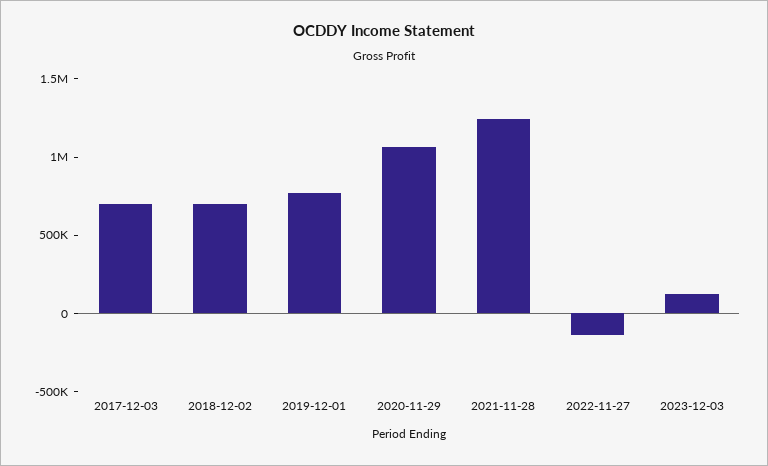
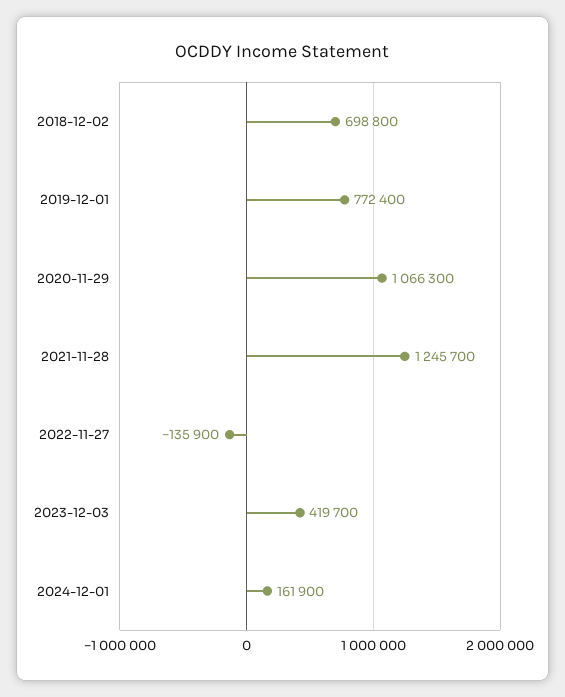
2017-12-03: 700000 -> none
2023-12-03: 100000 -> 419700
2024-12-01: none -> 161900

